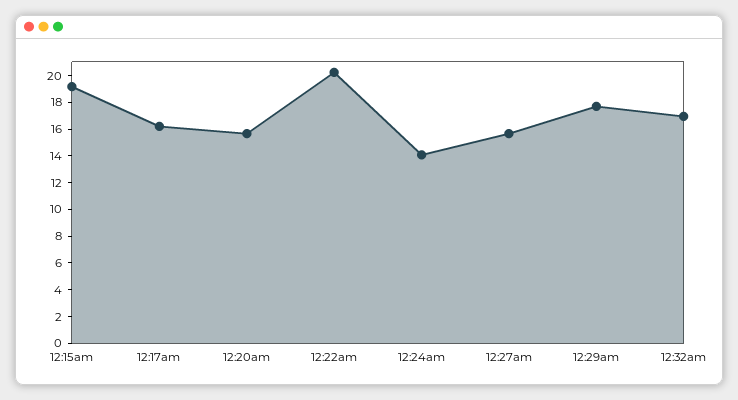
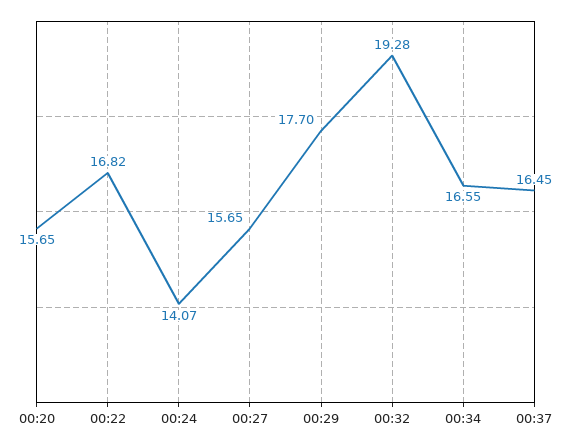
12:15am: 19 -> none
12:17am: 16 -> none
12:22am: 20 -> 16.82
12:32am: 17 -> 19.28
00:34: none -> 16.55
00:37: none -> 16.45

